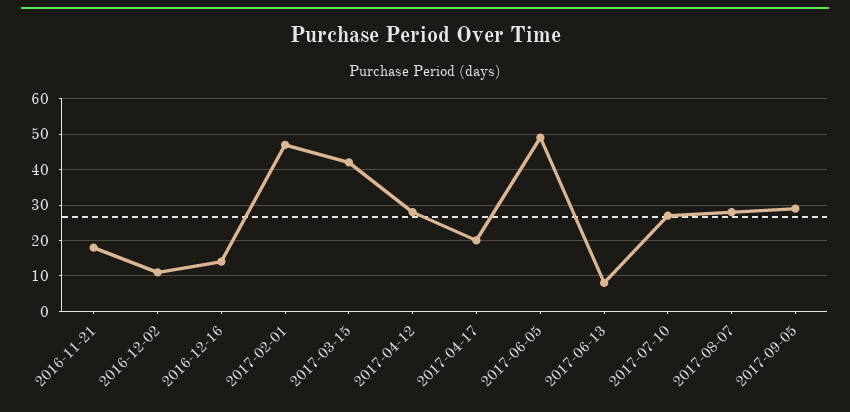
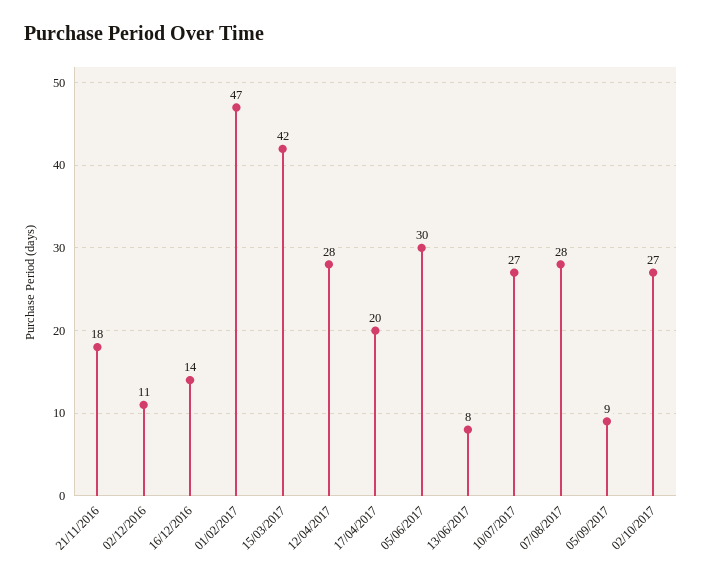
2017-06-05: 50 -> 30
2017-09-05: 30 -> 9
02/10/2017: none -> 27

